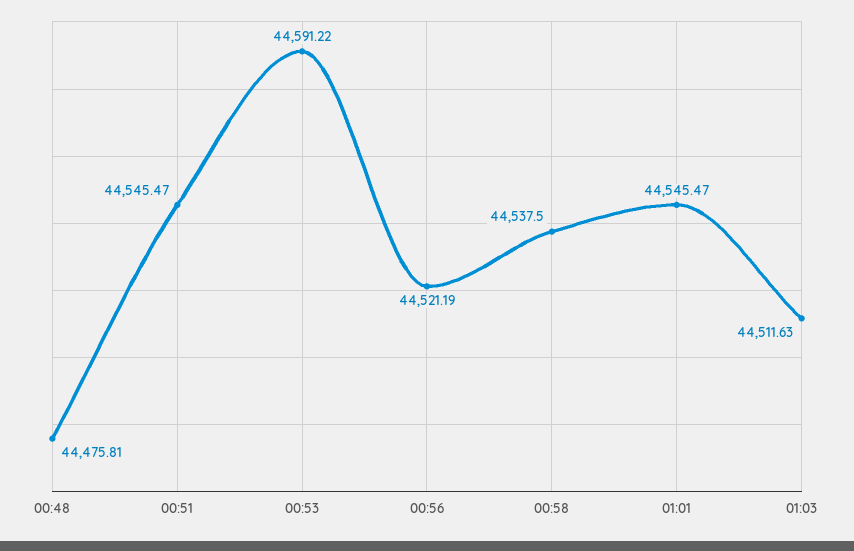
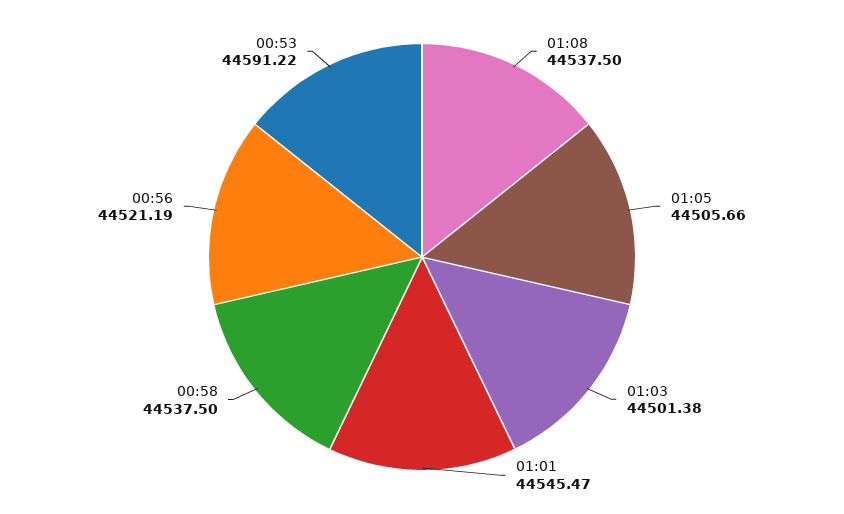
00:48: 44475.81 -> none
00:51: 44545.47 -> none
01:03: 44511.63 -> 44501.38
01:08: none -> 44537.5
01:05: none -> 44505.66

